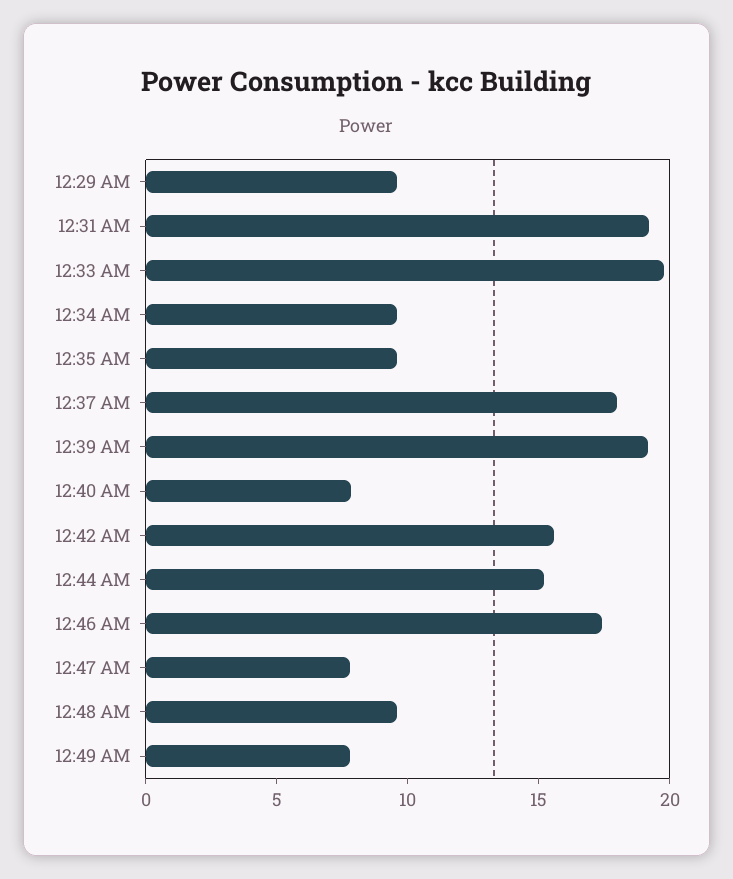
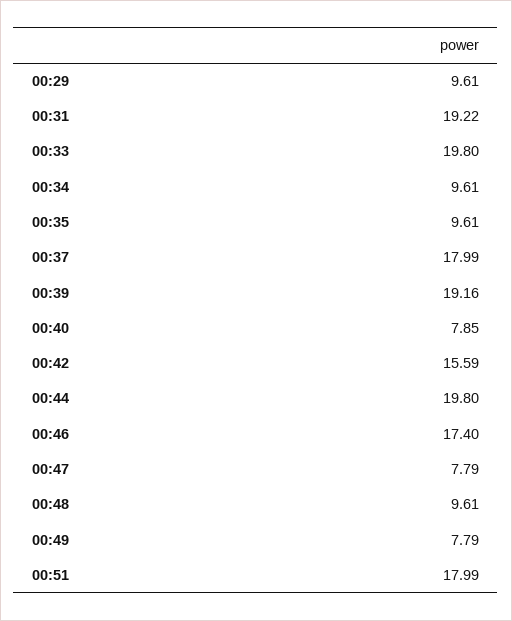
12:44 AM: 15 -> 19.8
00:51: none -> 17.99

